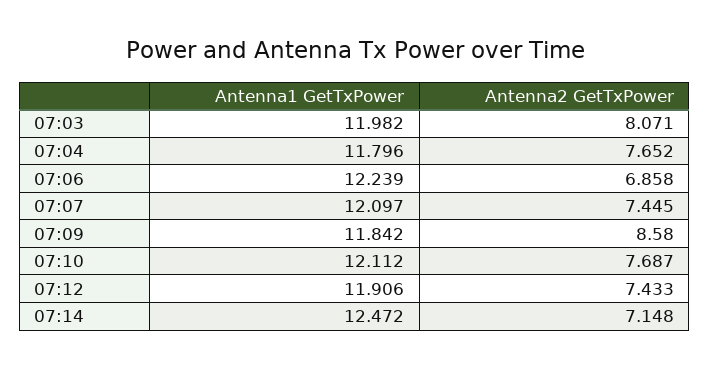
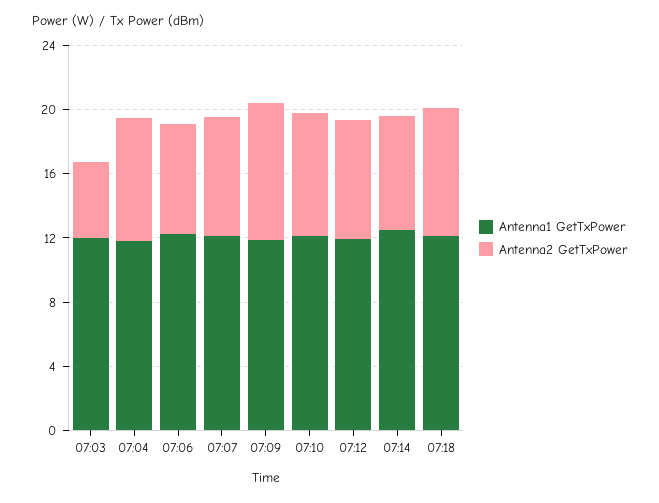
Antenna2 GetTxPower, 07:03: 8.071 -> 5
Antenna1 GetTxPower, 07:18: none -> 12
Antenna2 GetTxPower, 07:18: none -> 8

